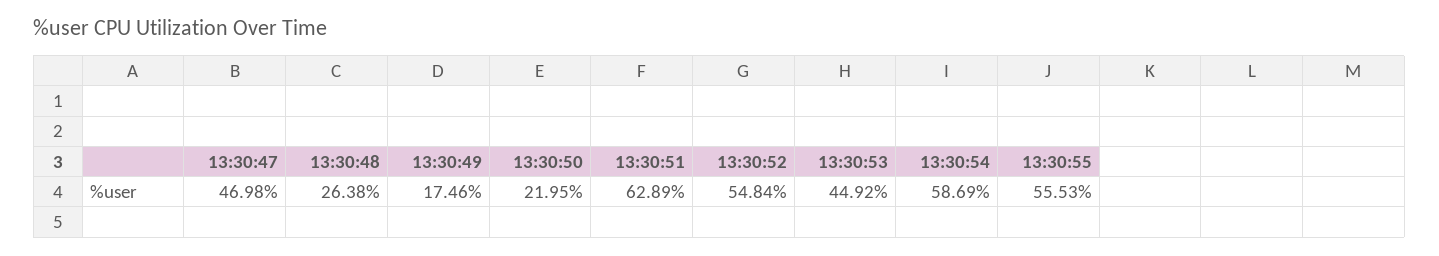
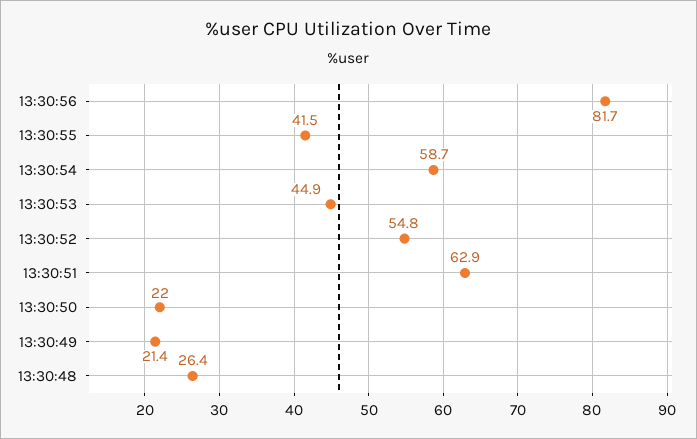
13:30:47: 46.98 -> none
13:30:49: 17.46 -> 21.4
13:30:55: 55.53 -> 41.5
13:30:56: none -> 81.7

